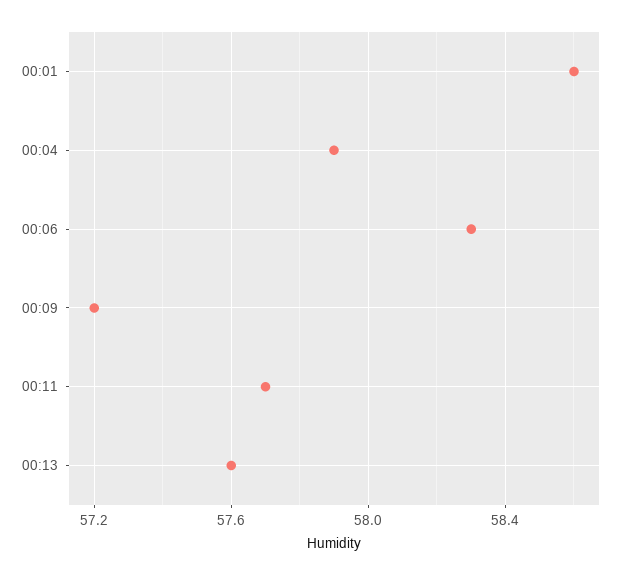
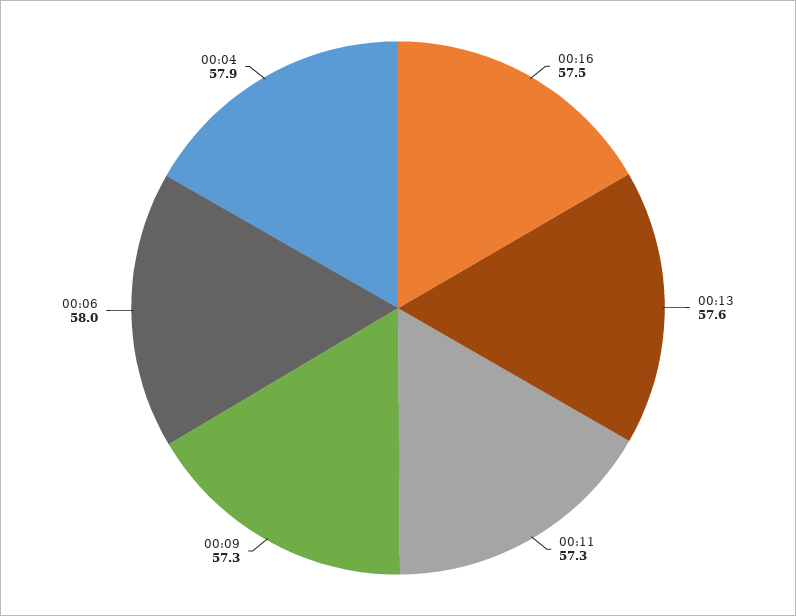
00:01: 58.6 -> none
00:06: 58.3 -> 58
00:09: 57.2 -> 57.3
00:11: 57.7 -> 57.3
00:16: none -> 57.5

